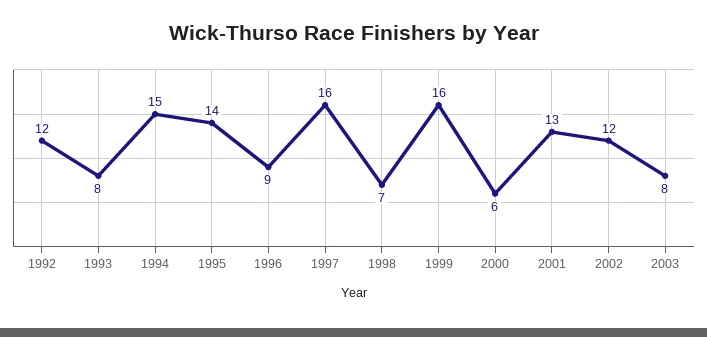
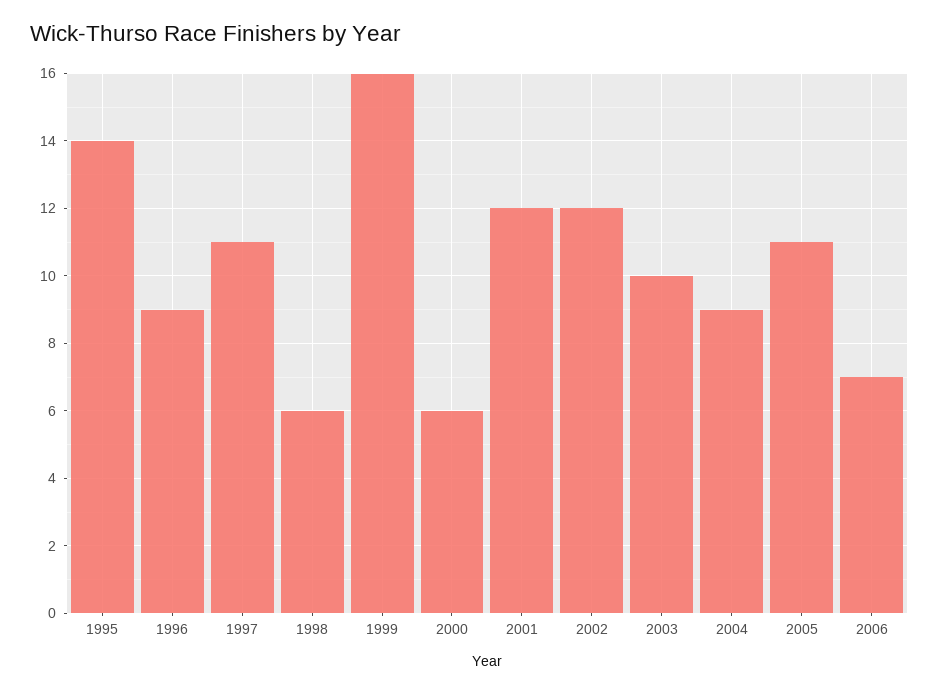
1992: 12 -> none
1993: 8 -> none
1994: 15 -> none
1997: 16 -> 11
1998: 7 -> 6
2001: 13 -> 12
2003: 8 -> 10
2004: none -> 9
2005: none -> 11
2006: none -> 7

